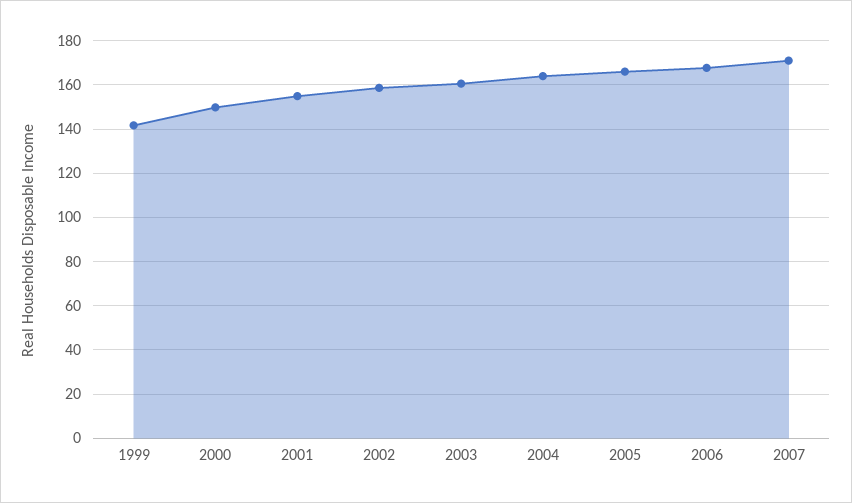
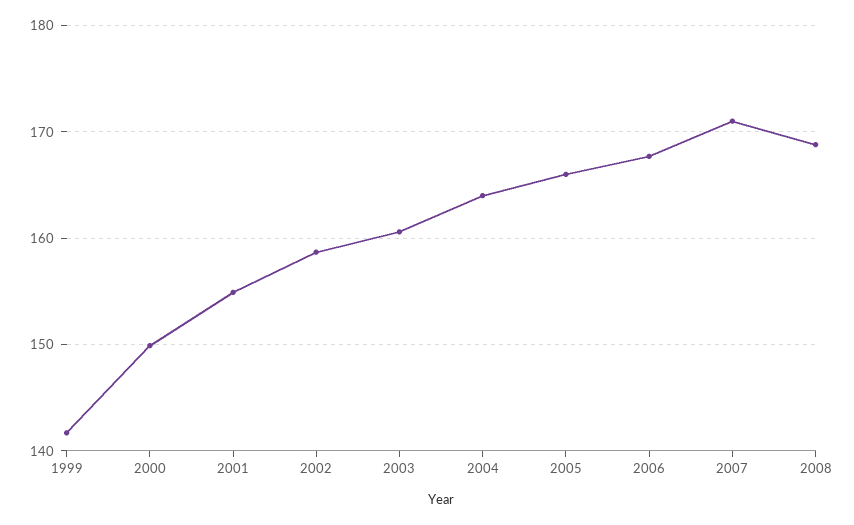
2008: none -> 169

